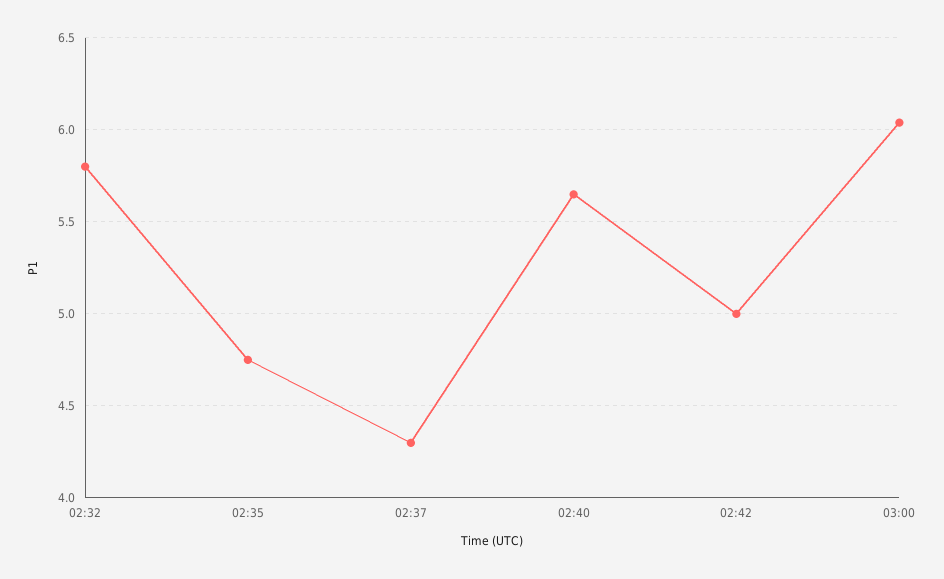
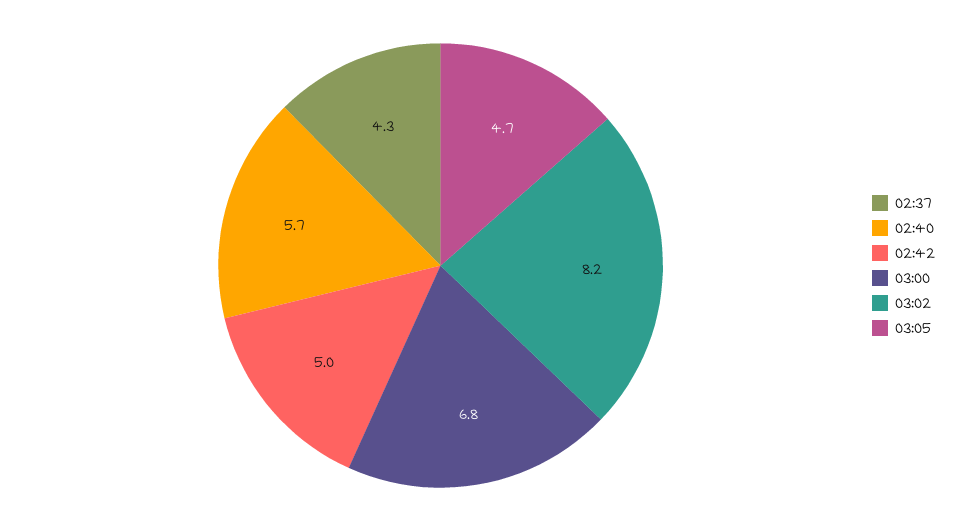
02:32: 5.8 -> none
02:35: 4.75 -> none
03:00: 6.05 -> 6.8
03:02: none -> 8.2
03:05: none -> 4.7

